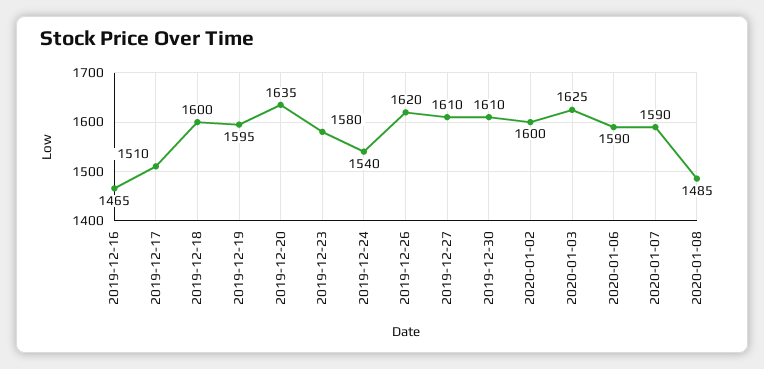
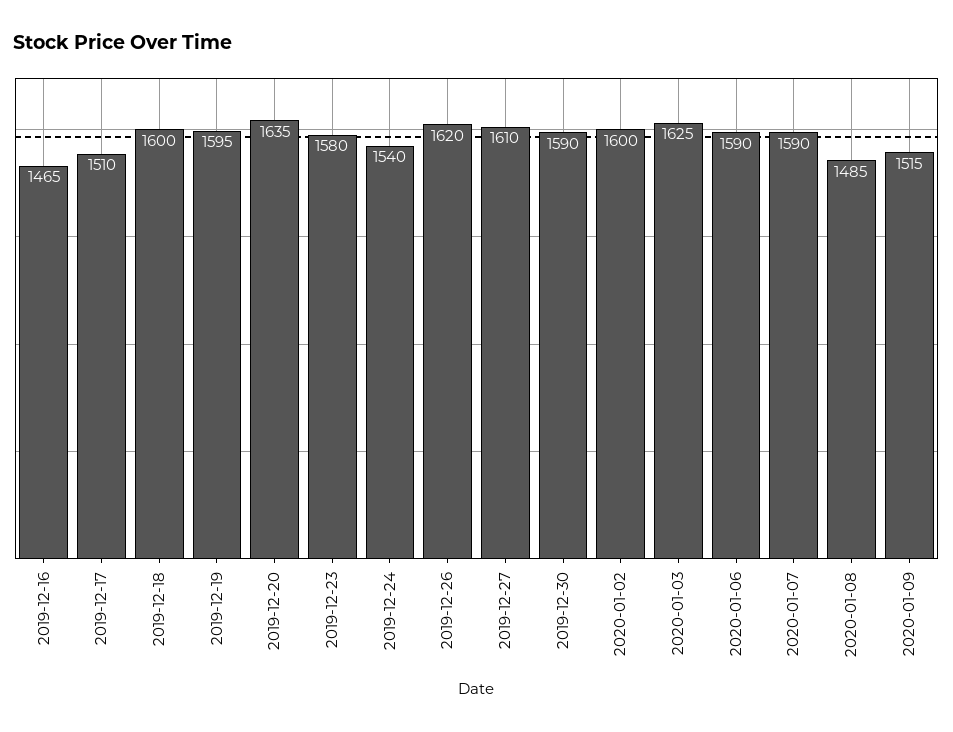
2019-12-30: 1610 -> 1590
2020-01-09: none -> 1515

